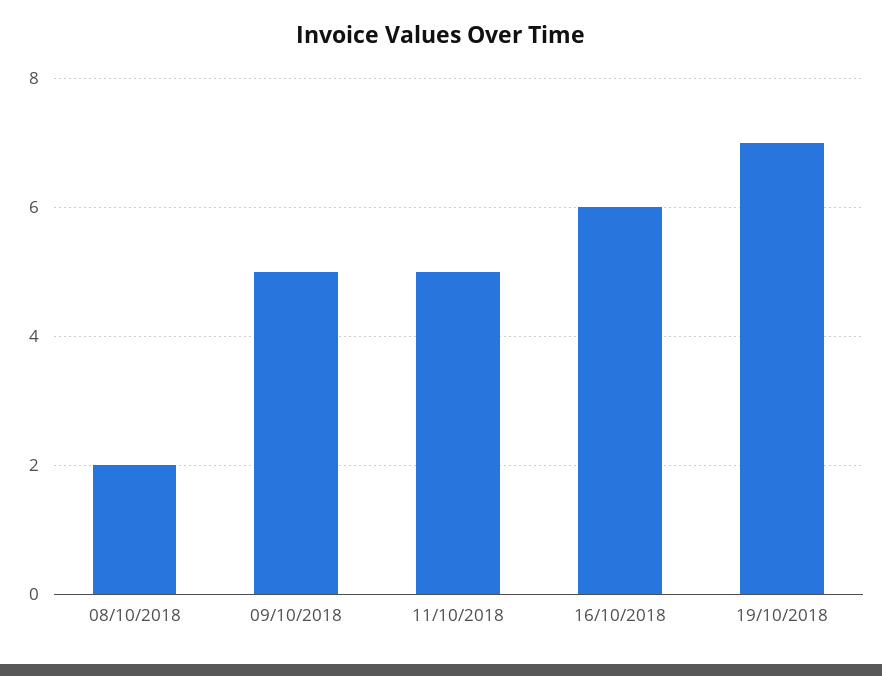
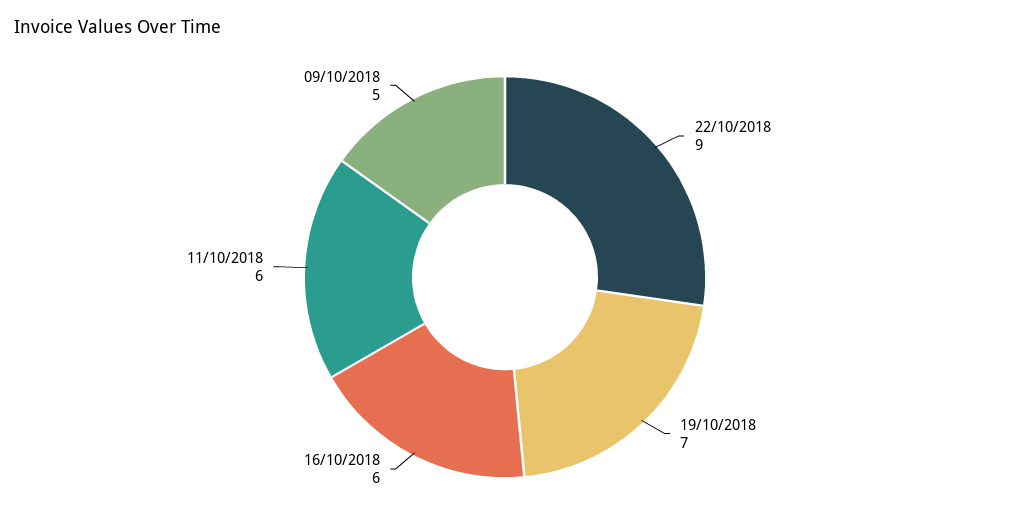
08/10/2018: 2 -> none
11/10/2018: 5 -> 6
22/10/2018: none -> 9

